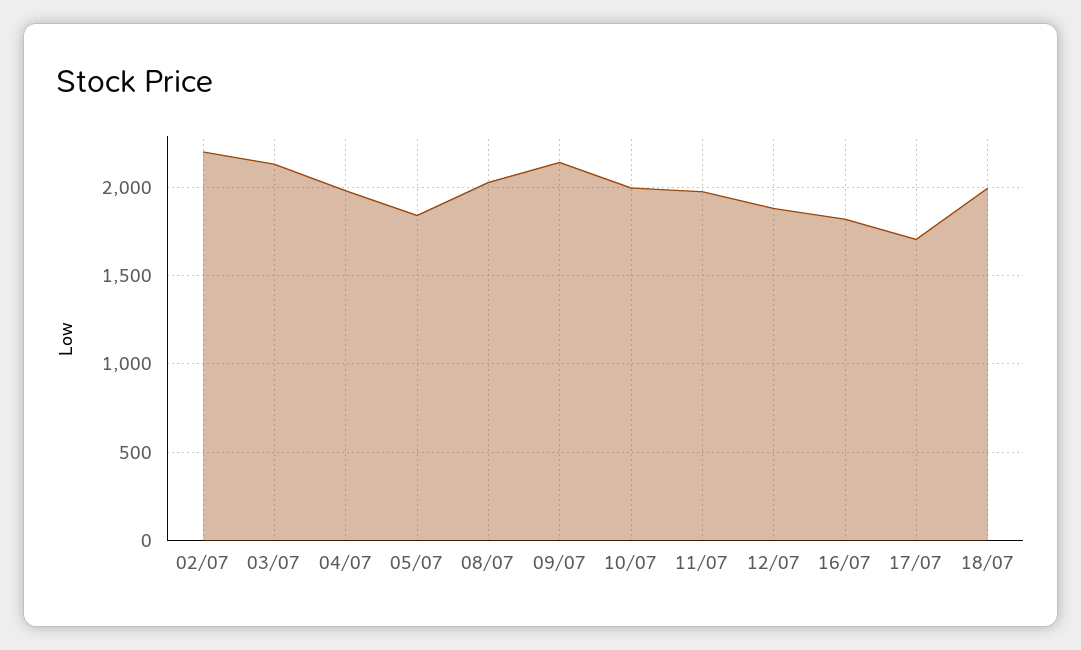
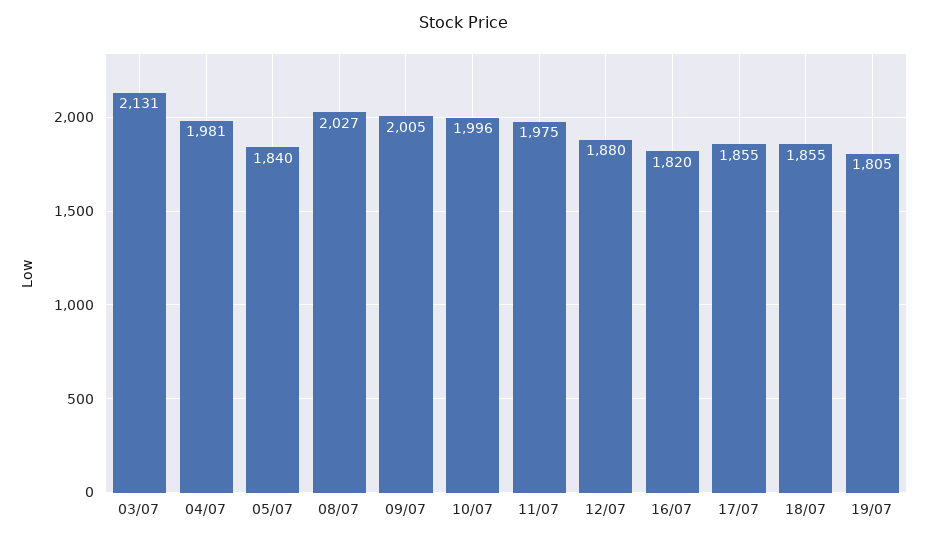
02/07: 2200 -> none
09/07: 2150 -> 2005
17/07: 1700 -> 1855
18/07: 2000 -> 1855
19/07: none -> 1805

